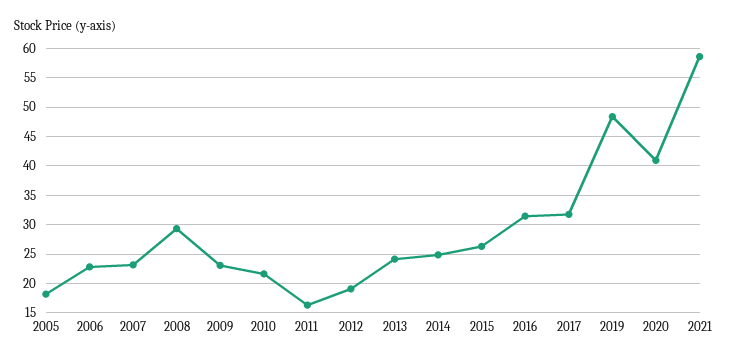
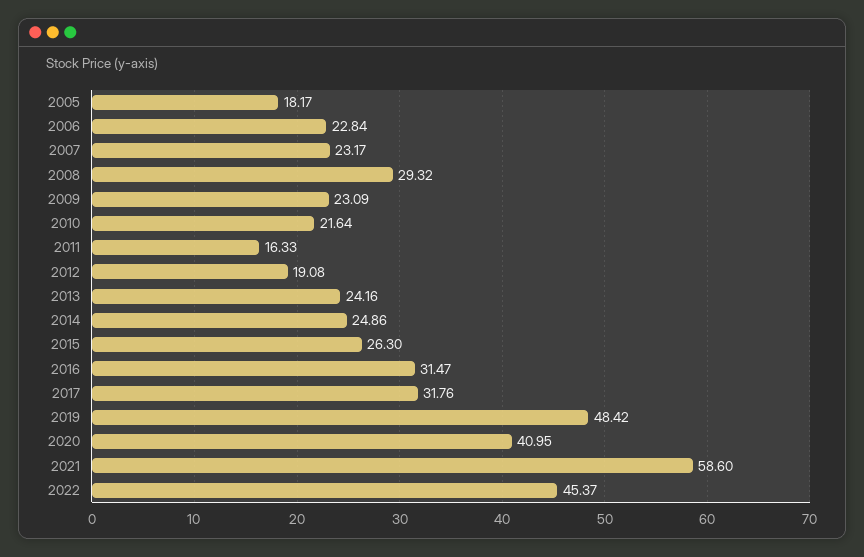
2022: none -> 45.37

